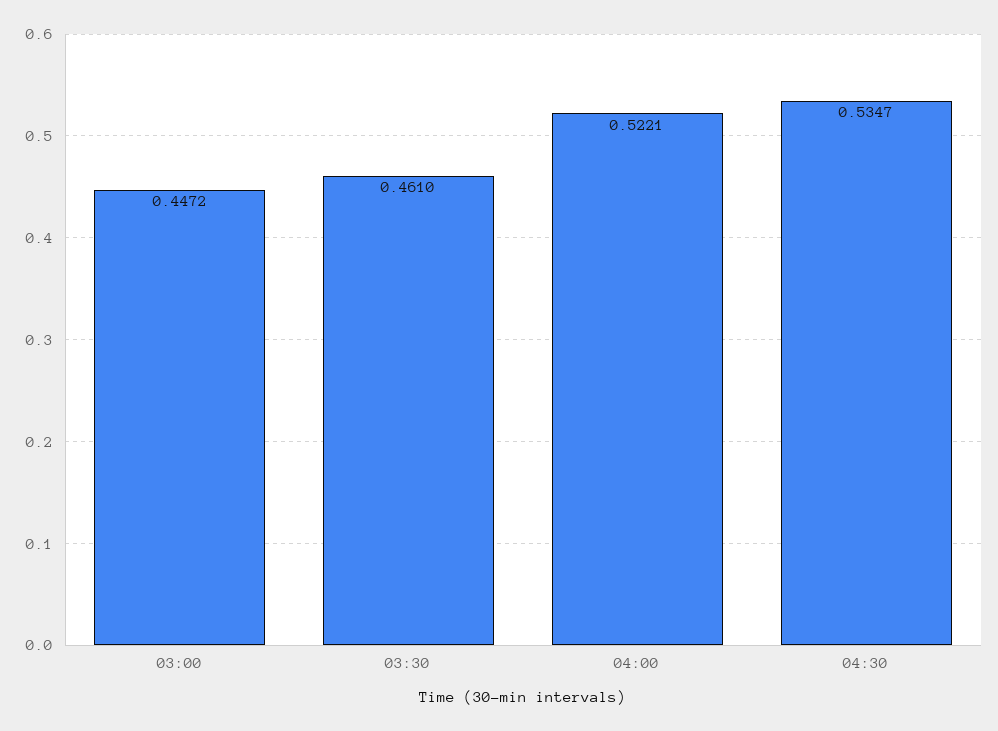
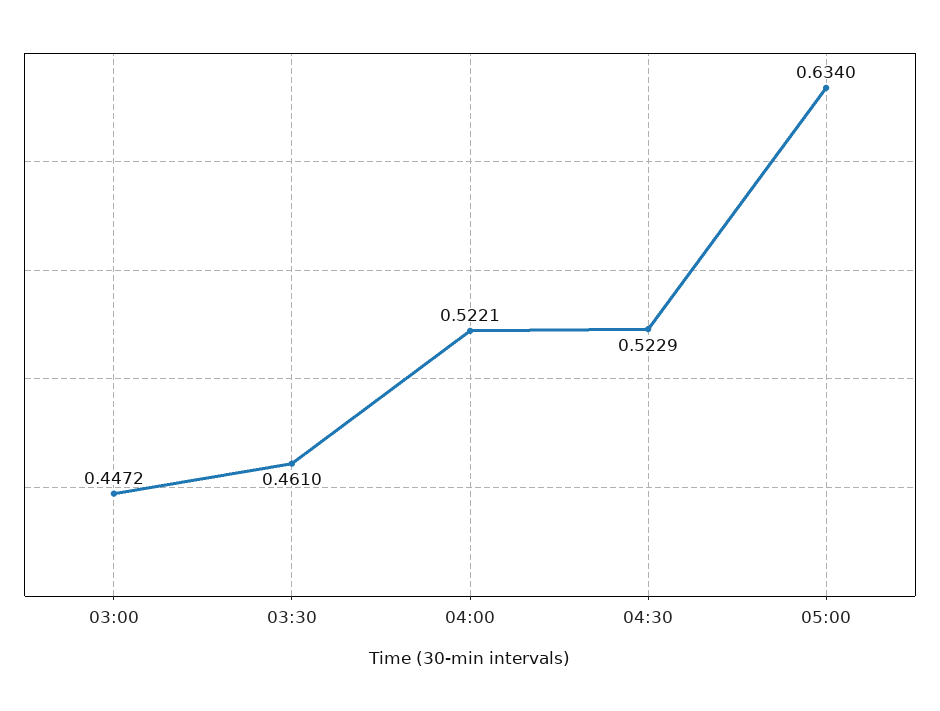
04:30: 0.5347 -> 0.5229
05:00: none -> 0.634

